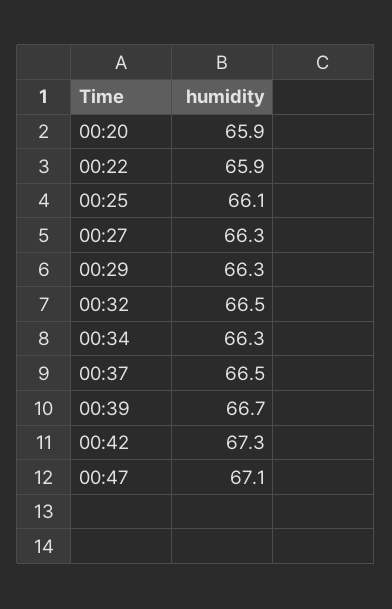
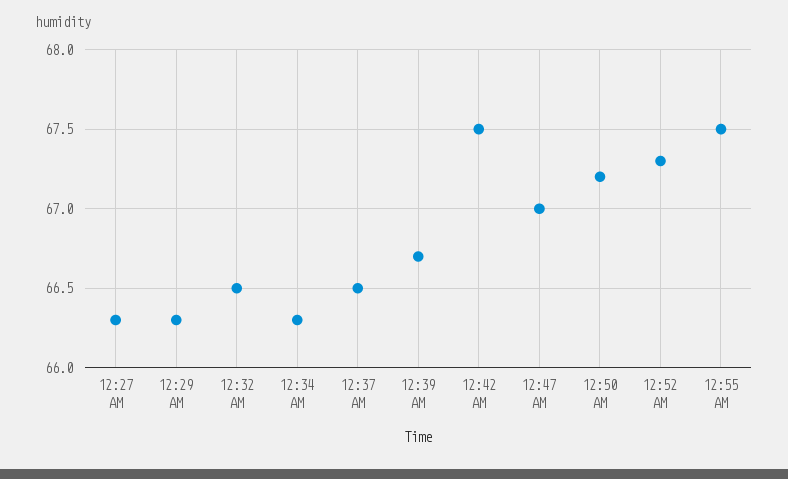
00:20: 65.9 -> none
00:22: 65.9 -> none
00:25: 66.1 -> none
00:42: 67.3 -> 67.5
00:47: 67.1 -> 67
12:50 AM: none -> 67.2
12:52 AM: none -> 67.3
12:55 AM: none -> 67.5

